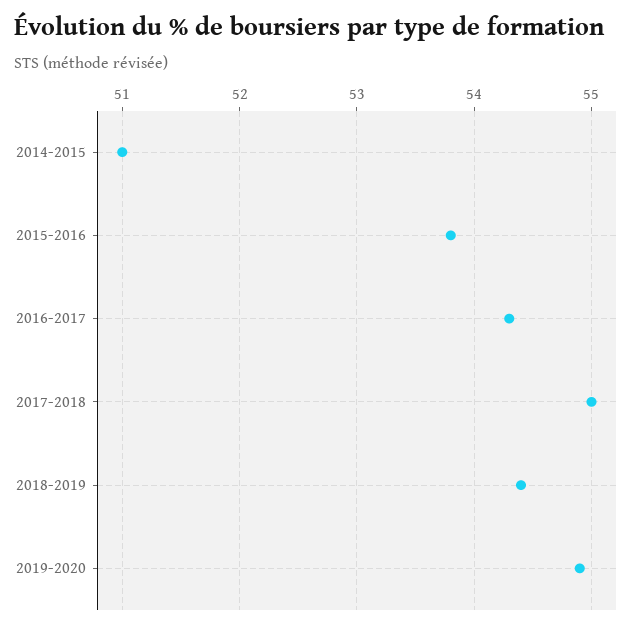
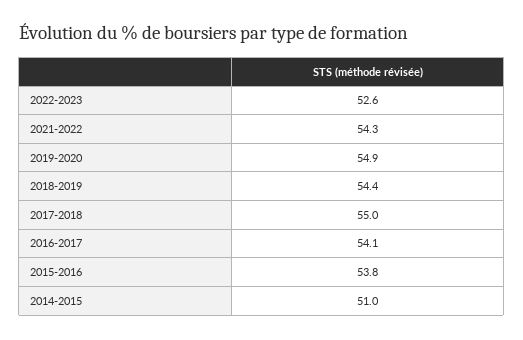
2016-2017: 54.3 -> 54.1
2022-2023: none -> 52.6
2021-2022: none -> 54.3

